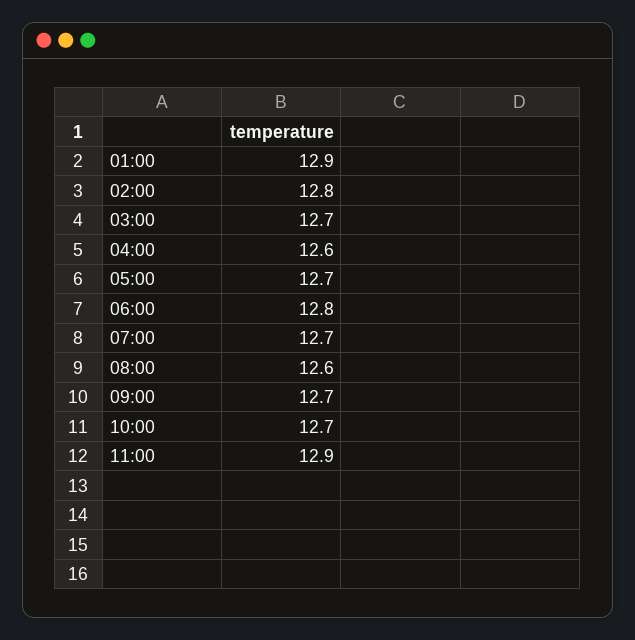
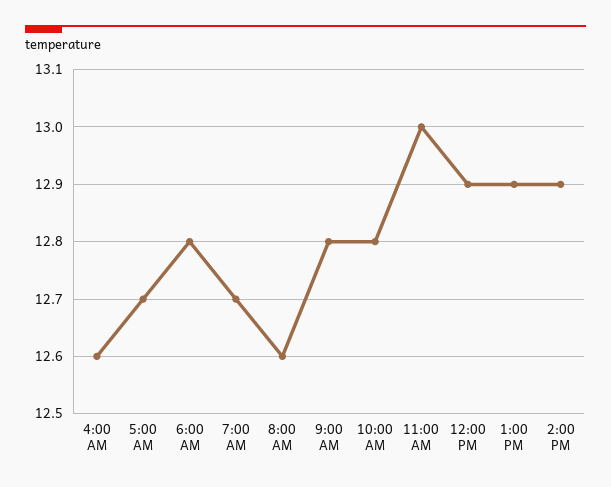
01:00: 12.9 -> none
02:00: 12.8 -> none
03:00: 12.7 -> none
09:00: 12.7 -> 12.8
10:00: 12.7 -> 12.8
11:00: 12.9 -> 13
12:00 PM: none -> 12.9
1:00 PM: none -> 12.9
2:00 PM: none -> 12.9

